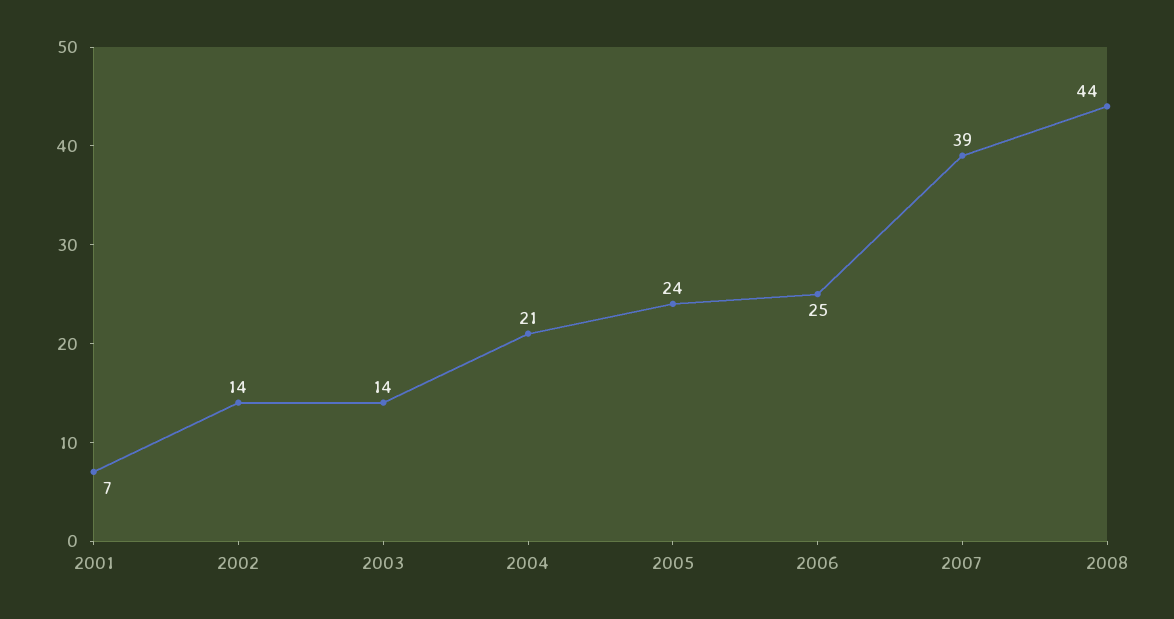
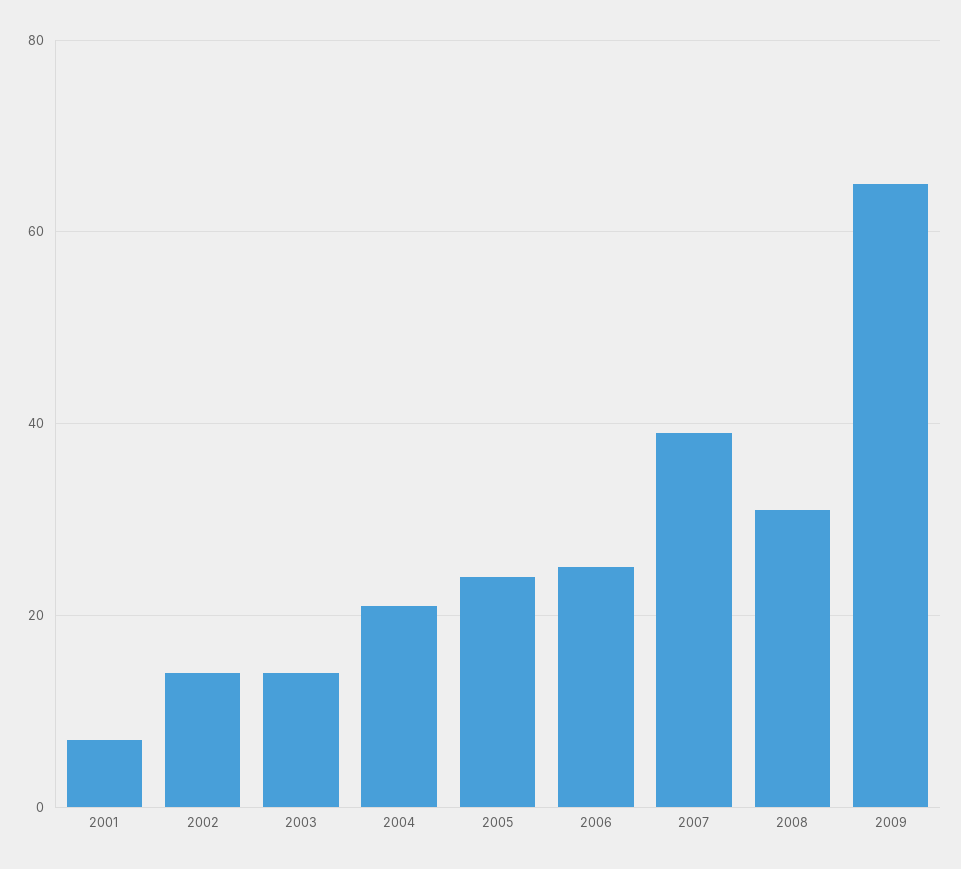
2008: 44 -> 30
2009: none -> 65

